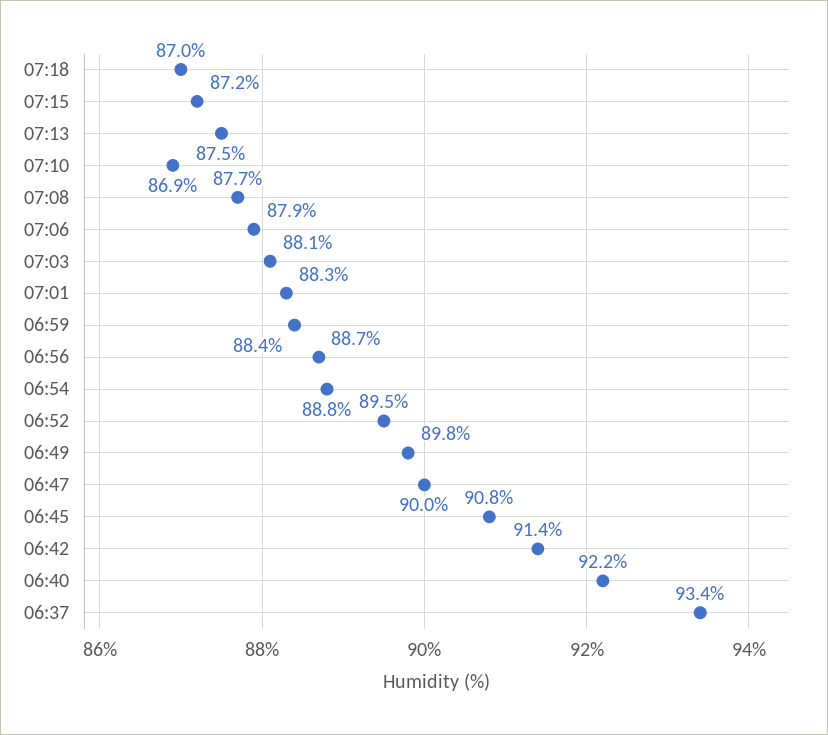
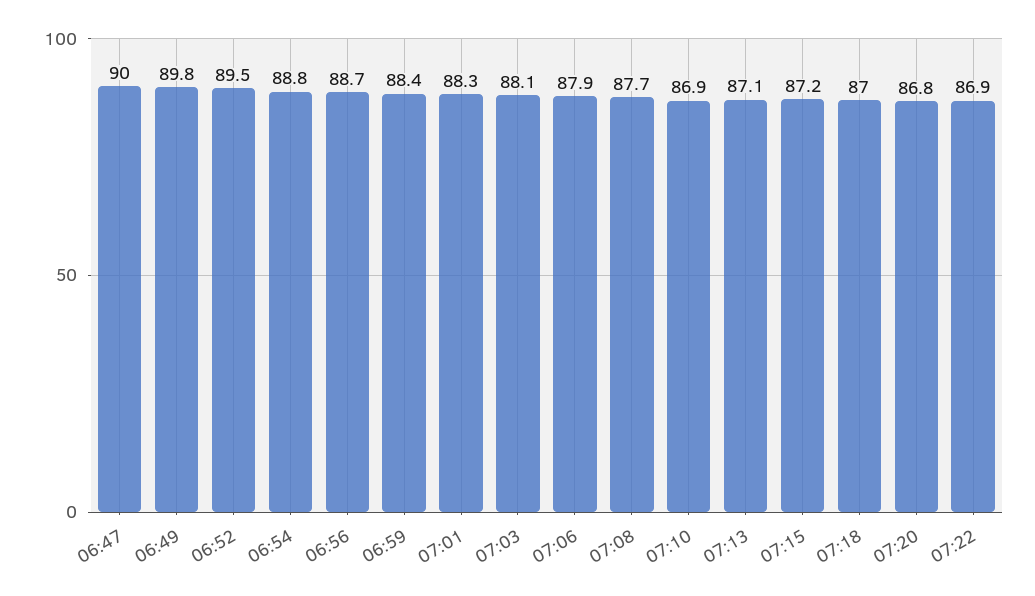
07:13: 87.5 -> 87.1
06:45: 90.8 -> none
06:42: 91.4 -> none
06:40: 92.2 -> none
06:37: 93.4 -> none
07:20: none -> 86.8
07:22: none -> 86.9

